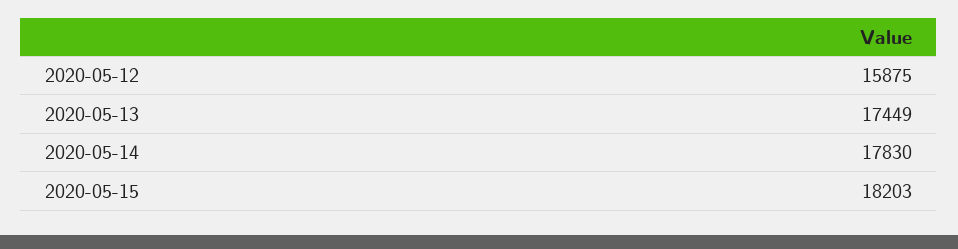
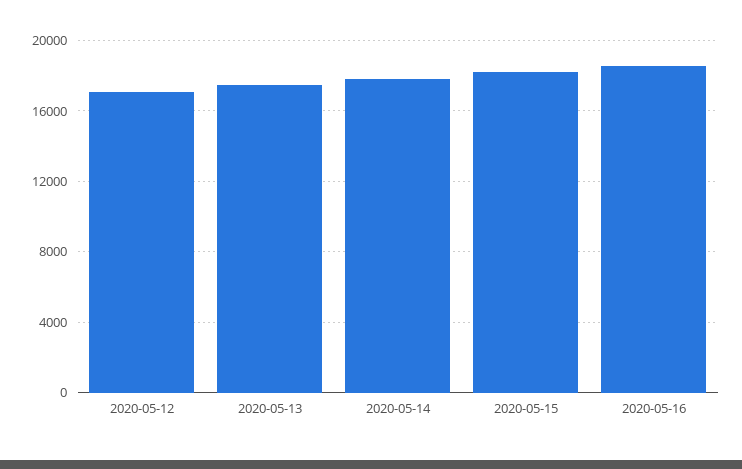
2020-05-12: 15875 -> 17000
2020-05-16: none -> 18500

